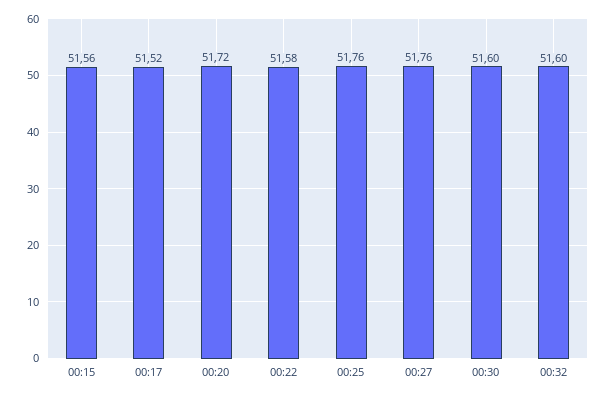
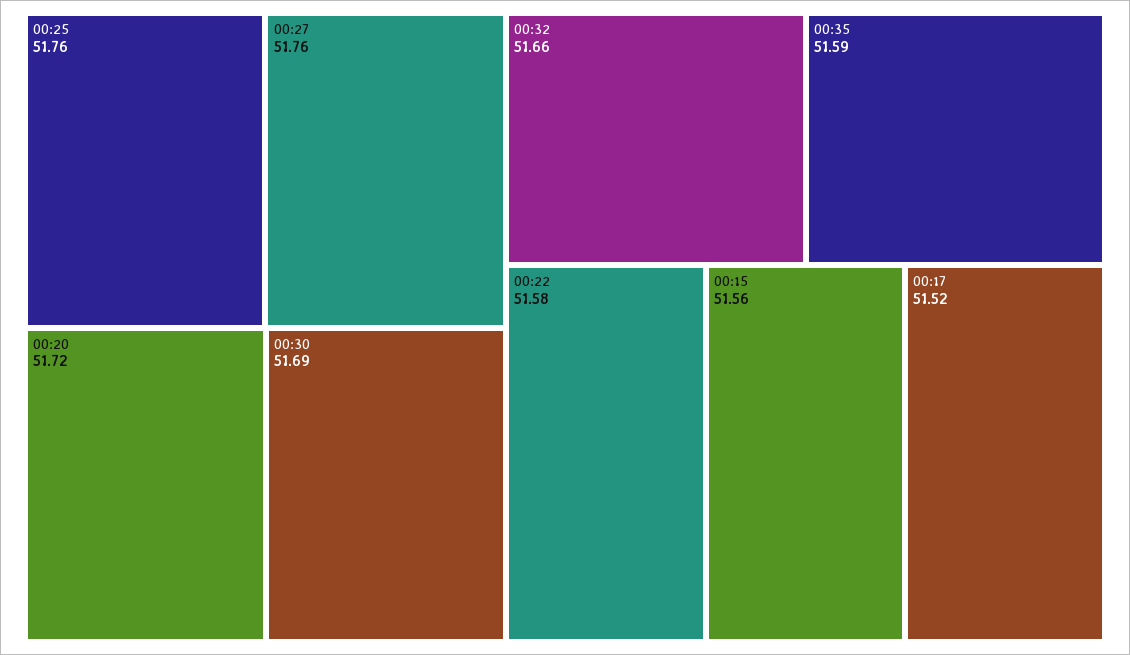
00:30: 51.6 -> 51.69
00:32: 51.6 -> 51.66
00:35: none -> 51.59

